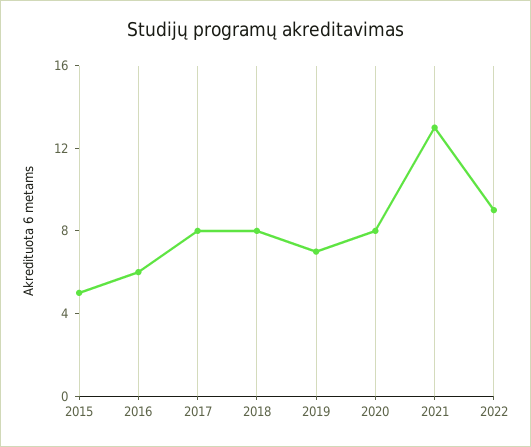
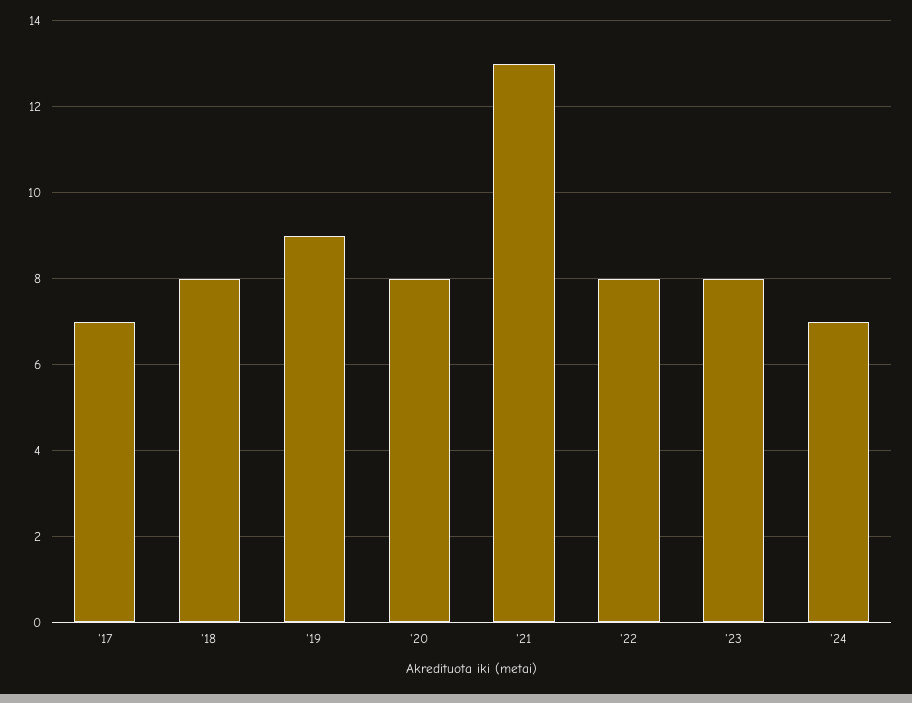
2015: 5 -> none
2016: 6 -> none
2017: 8 -> 7
2019: 7 -> 9
2022: 9 -> 8
'23: none -> 8
'24: none -> 7

